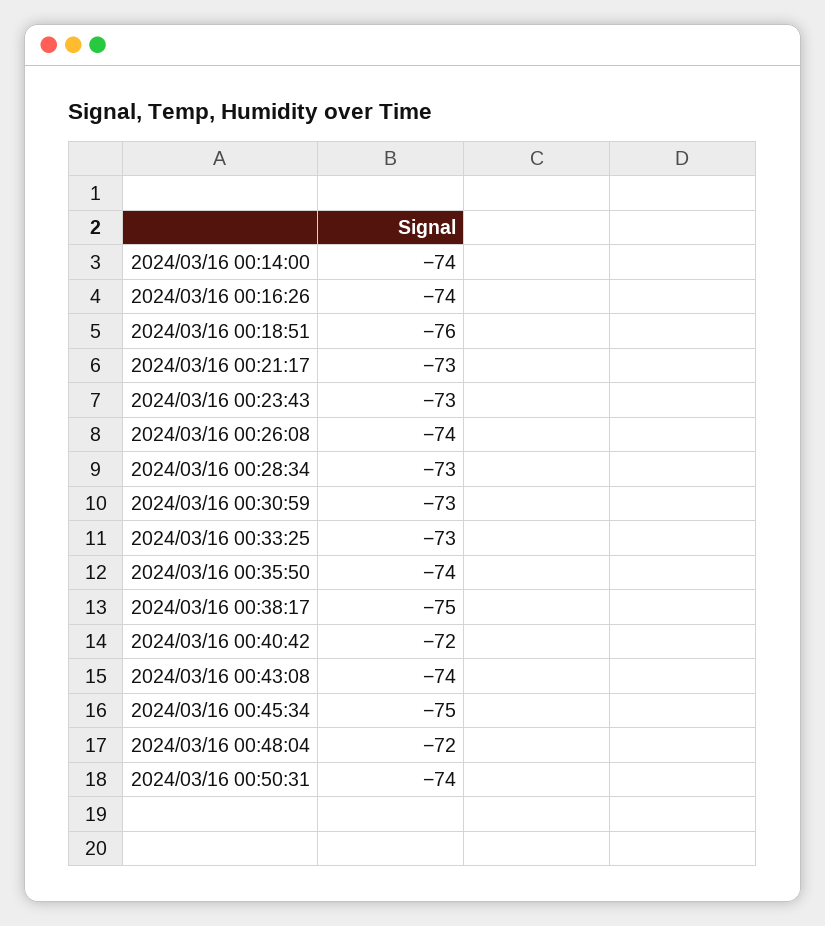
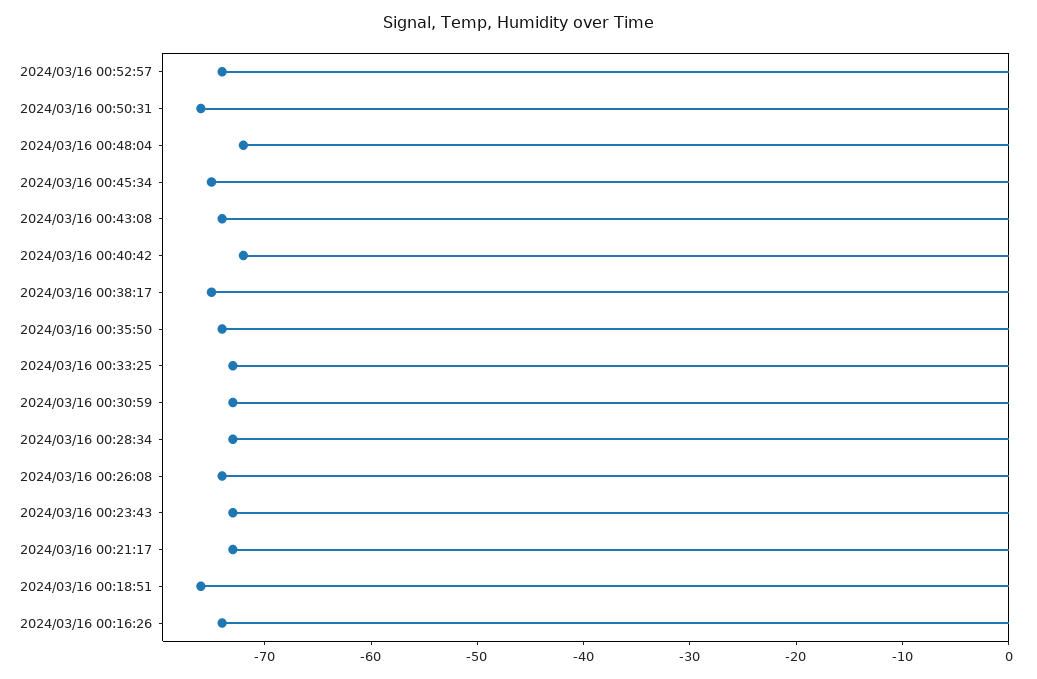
2024/03/16 00:14:00: -74 -> none
2024/03/16 00:50:31: -74 -> -76
2024/03/16 00:52:57: none -> -74

